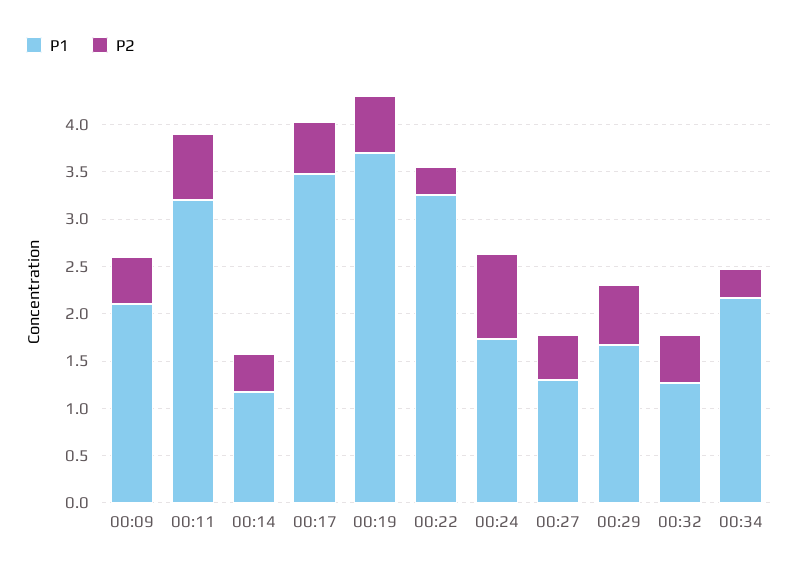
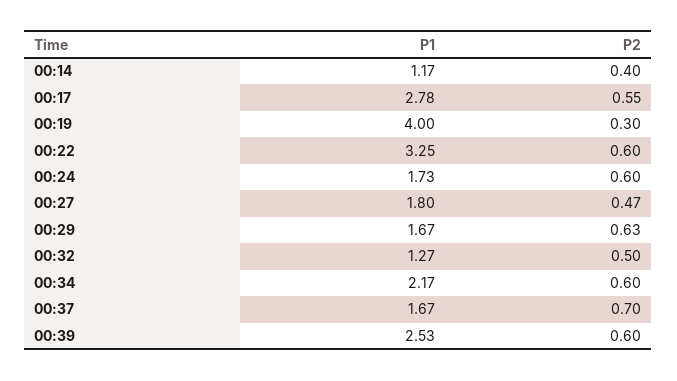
P1, 00:09: 2.1 -> none
P2, 00:09: 0.5 -> none
P1, 00:11: 3.2 -> none
P2, 00:11: 0.7 -> none
P1, 00:17: 3.5 -> 2.78
P1, 00:19: 3.7 -> 4
P2, 00:19: 0.6 -> 0.3
P2, 00:22: 0.3 -> 0.6
P2, 00:24: 0.9 -> 0.6
P1, 00:27: 1.3 -> 1.8
P2, 00:34: 0.3 -> 0.6
P1, 00:37: none -> 1.67
P2, 00:37: none -> 0.7
P1, 00:39: none -> 2.53
P2, 00:39: none -> 0.6

